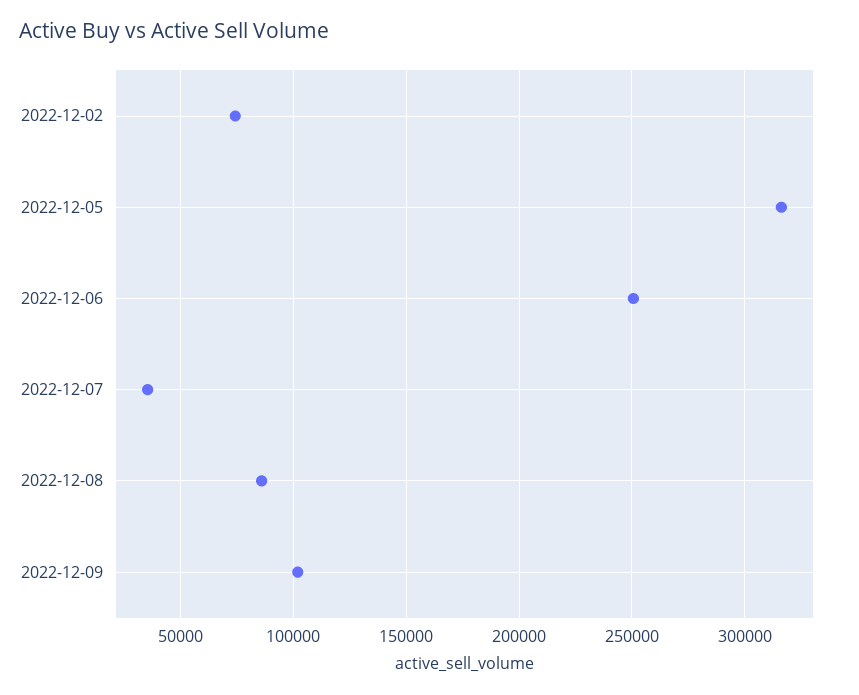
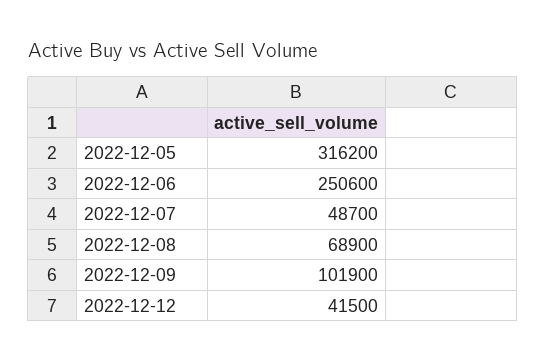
2022-12-02: 75000 -> none
2022-12-07: 35000 -> 48700
2022-12-08: 85000 -> 68900
2022-12-12: none -> 41500

